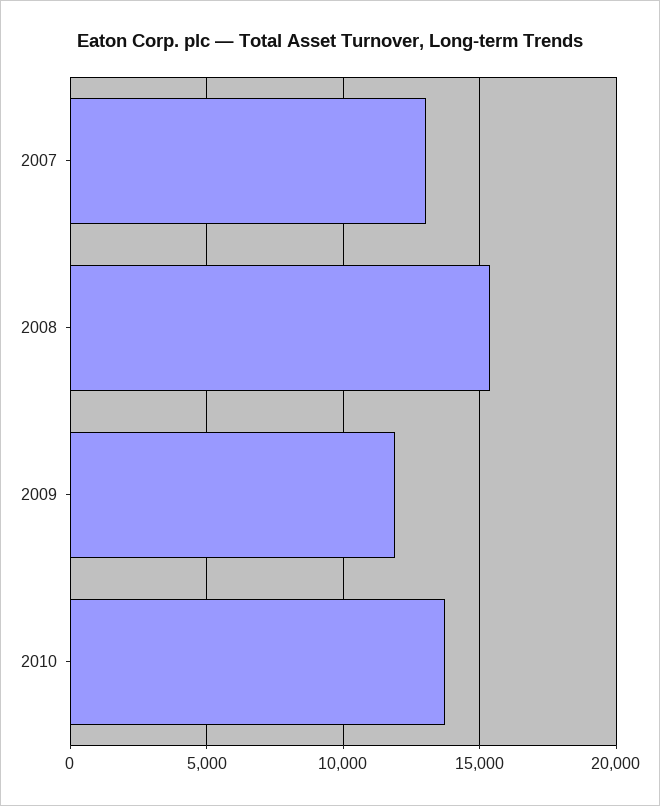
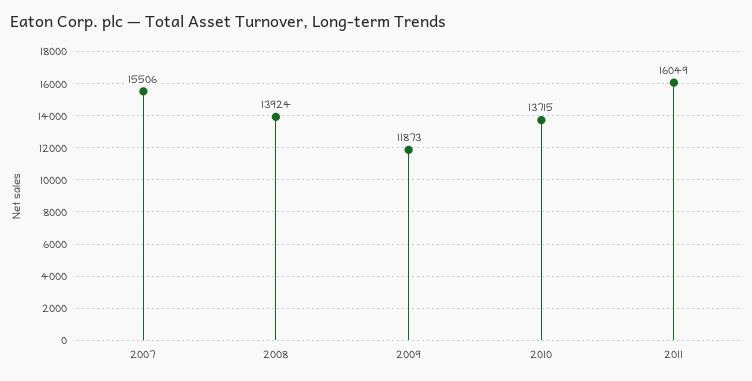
2007: 13000 -> 15506
2008: 15500 -> 13924
2011: none -> 16049

